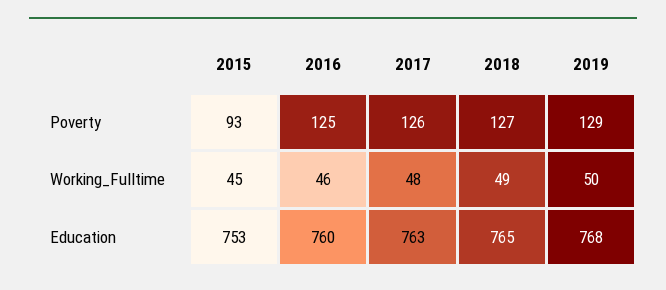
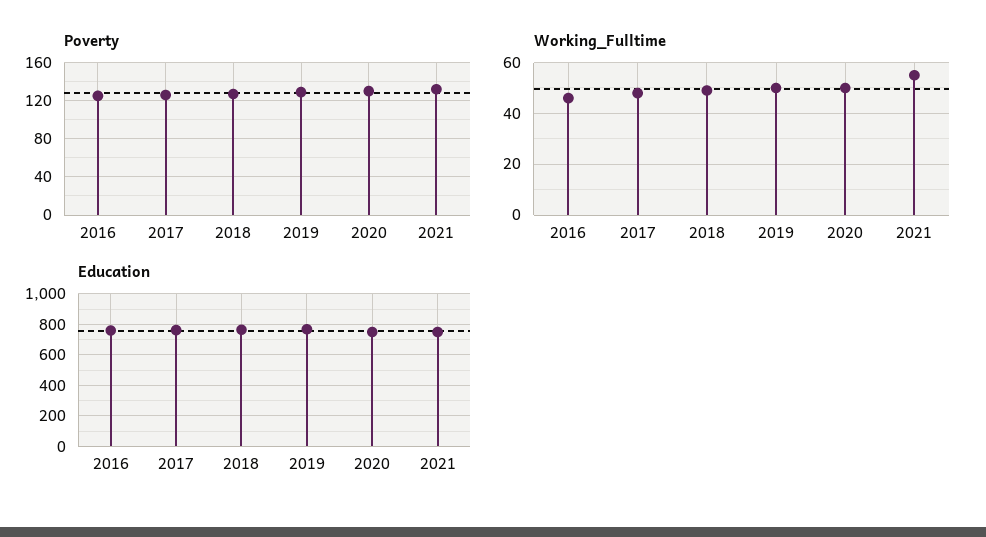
Poverty, 2015: 93 -> none
Working_Fulltime, 2015: 45 -> none
Education, 2015: 753 -> none
Poverty, 2020: none -> 130
Poverty, 2021: none -> 130
Working_Fulltime, 2020: none -> 50
Working_Fulltime, 2021: none -> 55
Education, 2020: none -> 750
Education, 2021: none -> 750

